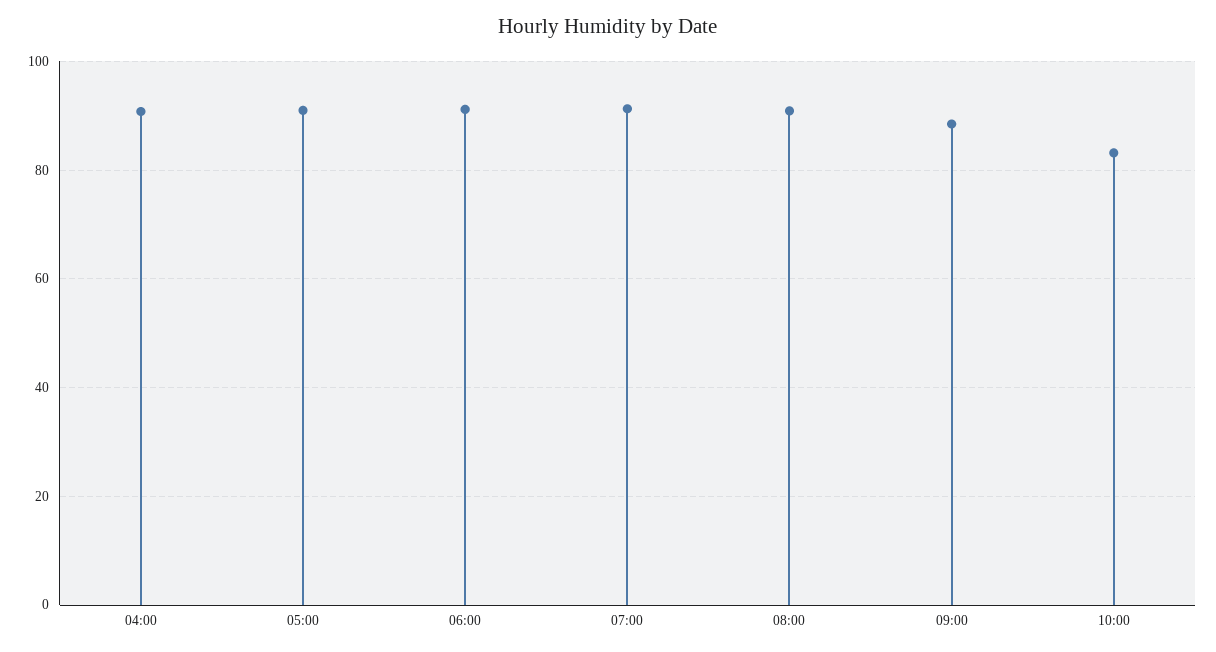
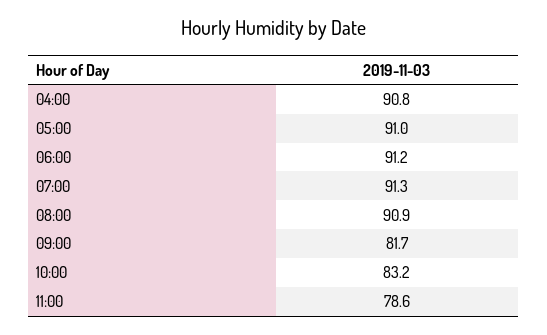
09:00: 88 -> 81.7
11:00: none -> 78.6

